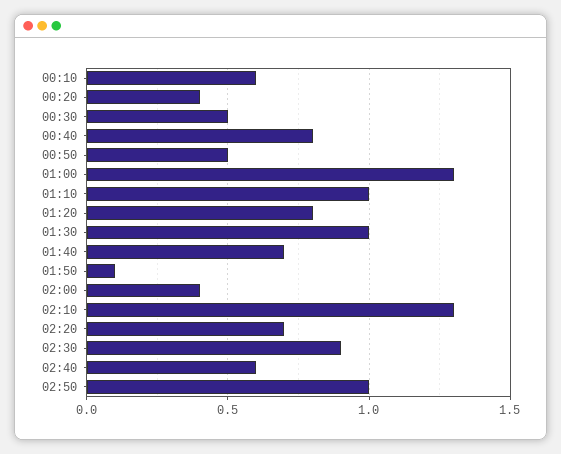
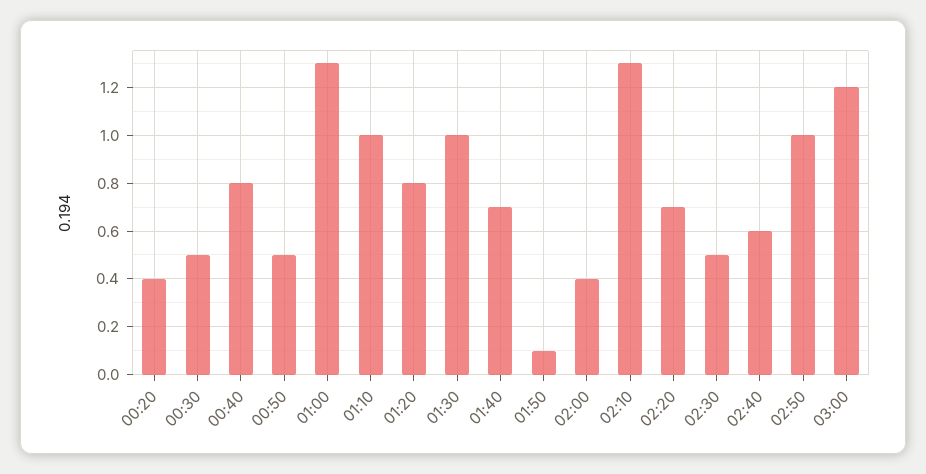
00:10: 0.6 -> none
02:30: 0.9 -> 0.5
03:00: none -> 1.2

